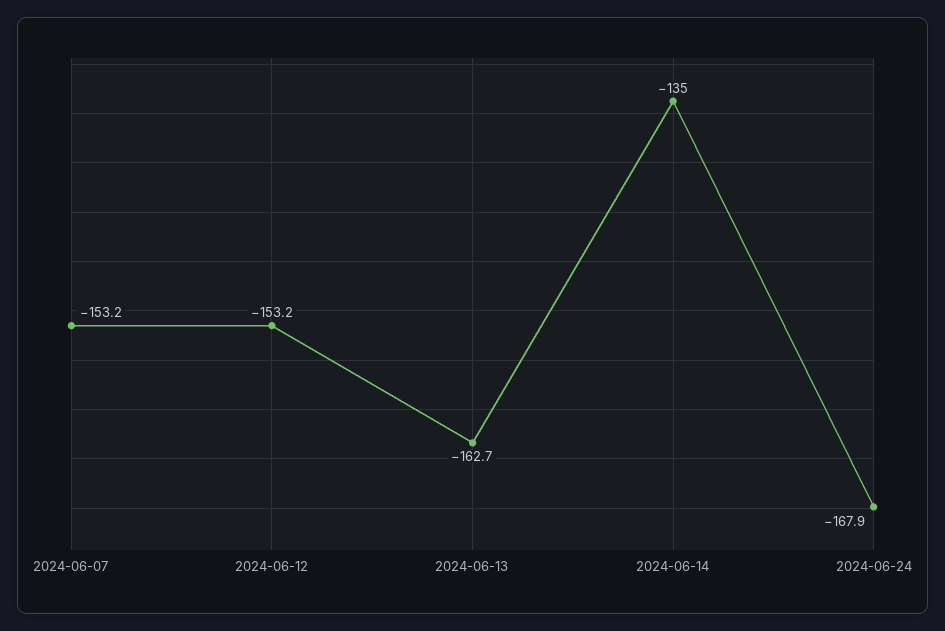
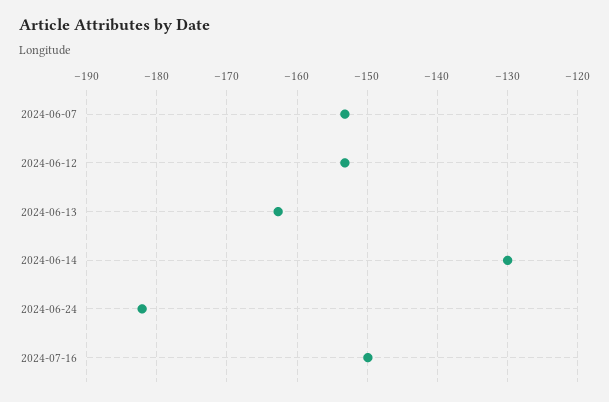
2024-06-14: -135 -> -130
2024-06-24: -167.9 -> -182
2024-07-16: none -> -150

